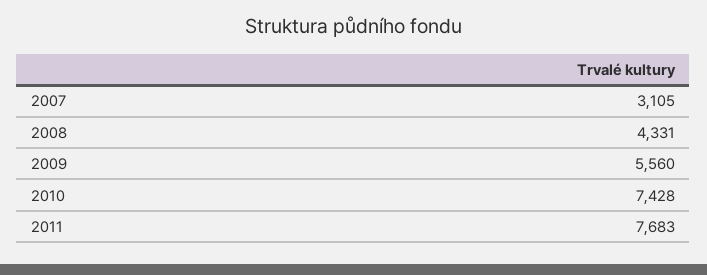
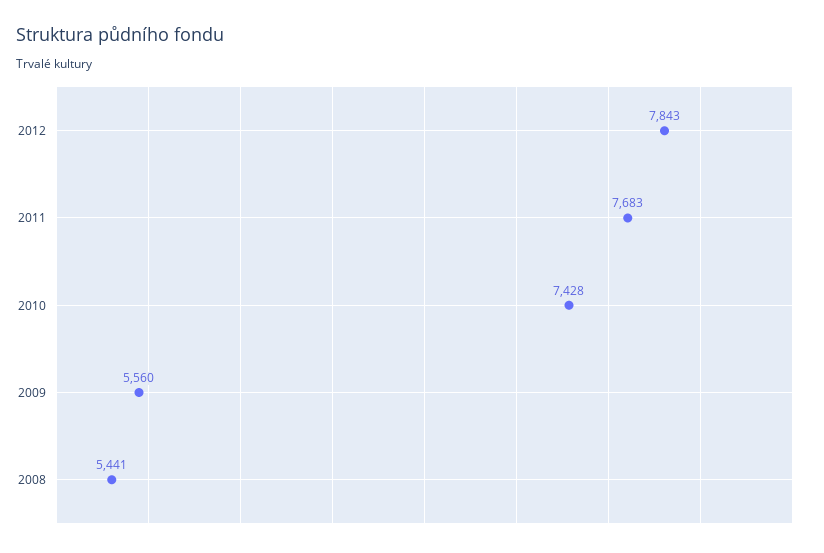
2007: 3105 -> none
2008: 4331 -> 5441
2012: none -> 7843

